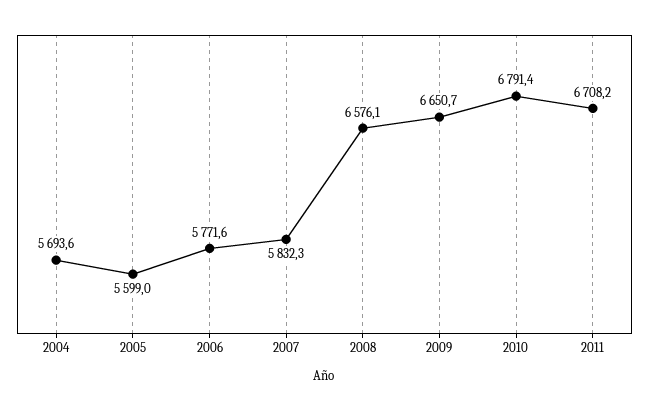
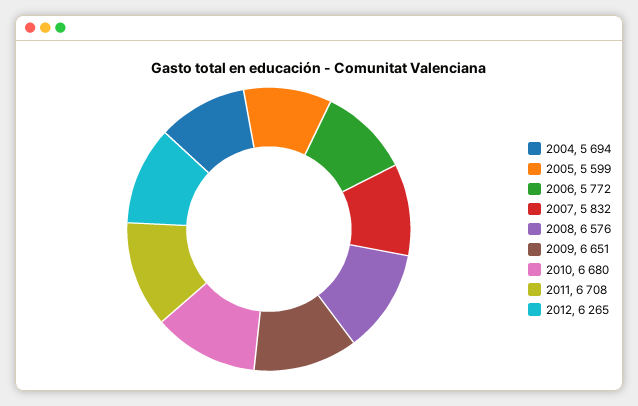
2010: 6791.4 -> 6680
2012: none -> 6265

